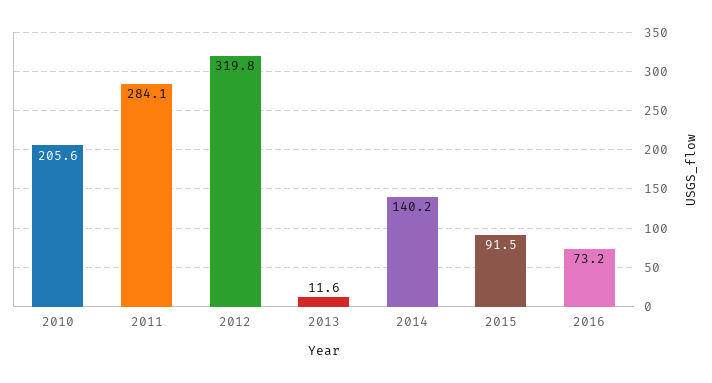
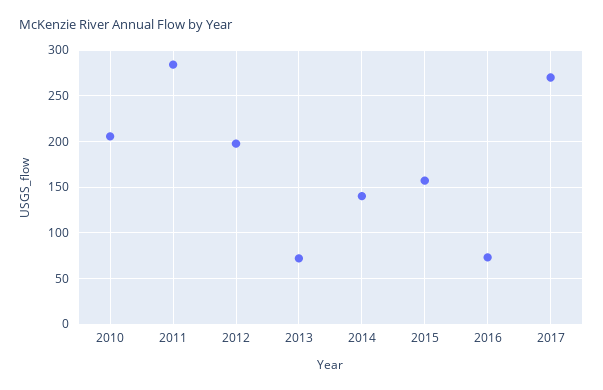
2012: 319.8 -> 200
2013: 11.6 -> 70
2015: 91.5 -> 160
2017: none -> 270

